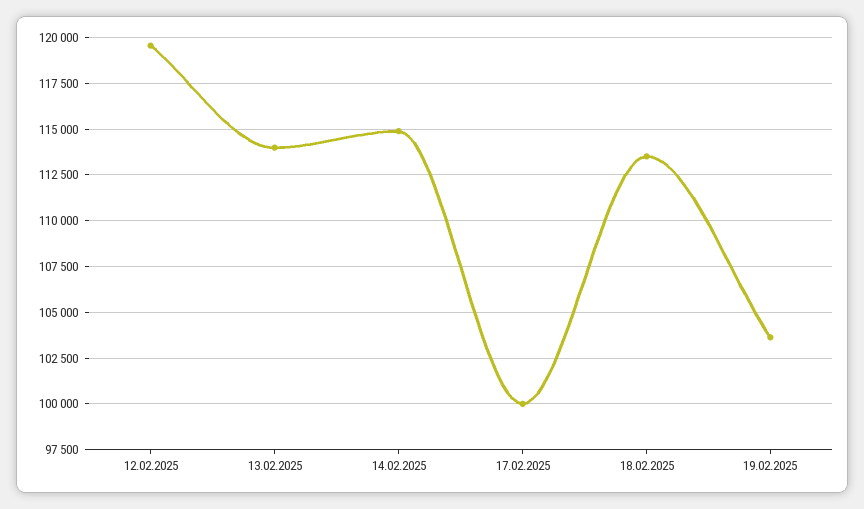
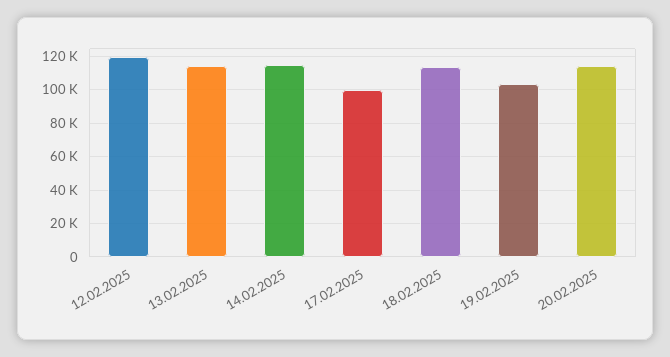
20.02.2025: none -> 115000

